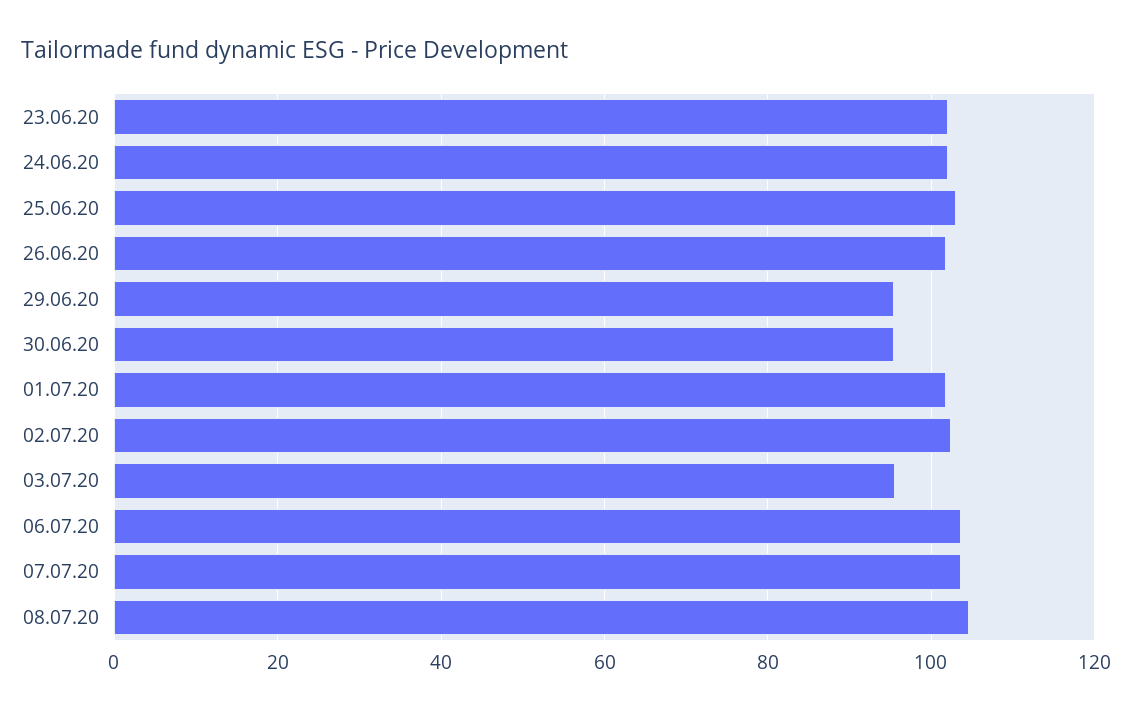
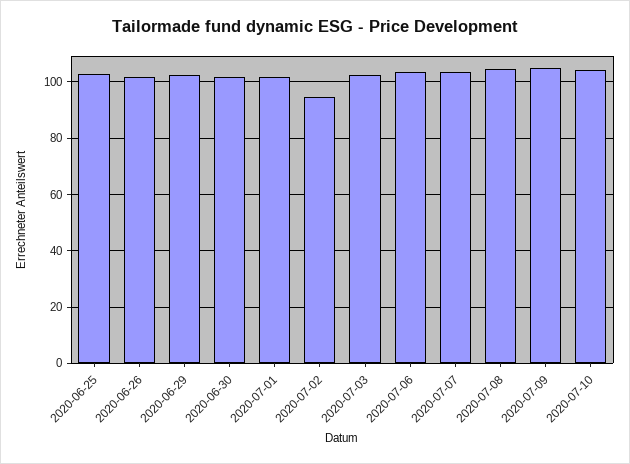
23.06.20: 102 -> none
24.06.20: 102 -> none
29.06.20: 96 -> 102.5
30.06.20: 96 -> 102.5
02.07.20: 102 -> 95
03.07.20: 96 -> 102.5
2020-07-09: none -> 105
2020-07-10: none -> 105

